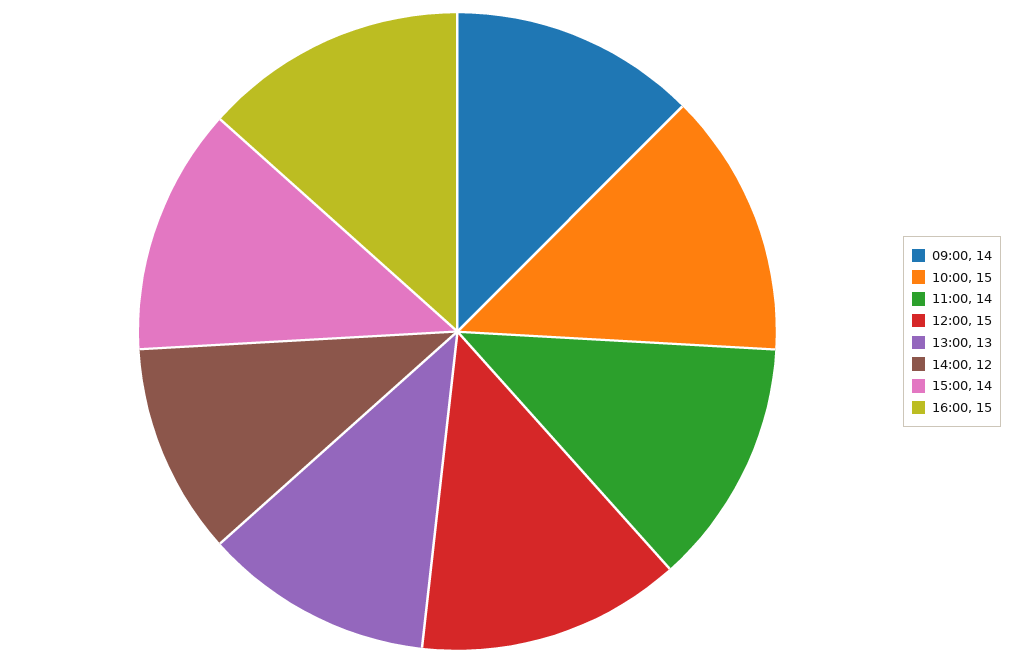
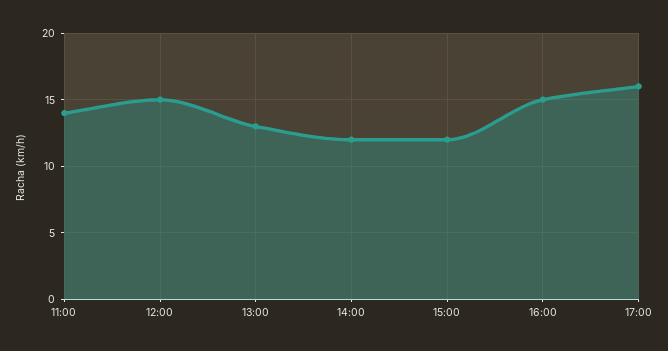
09:00: 14 -> none
10:00: 15 -> none
15:00: 14 -> 12
17:00: none -> 16

